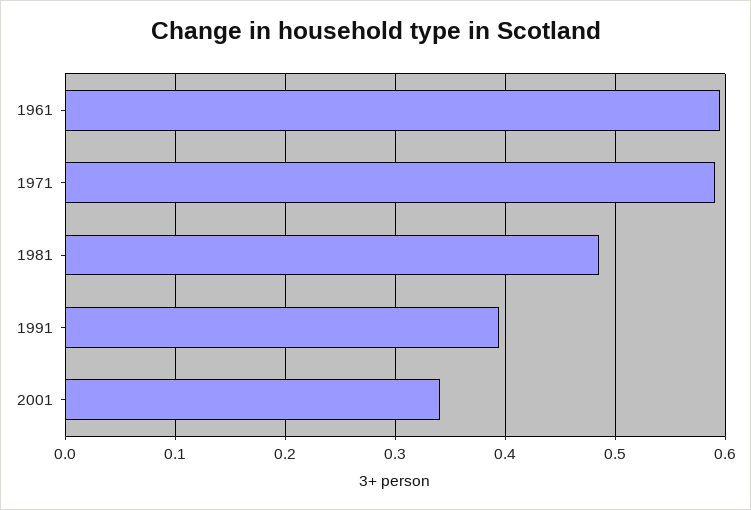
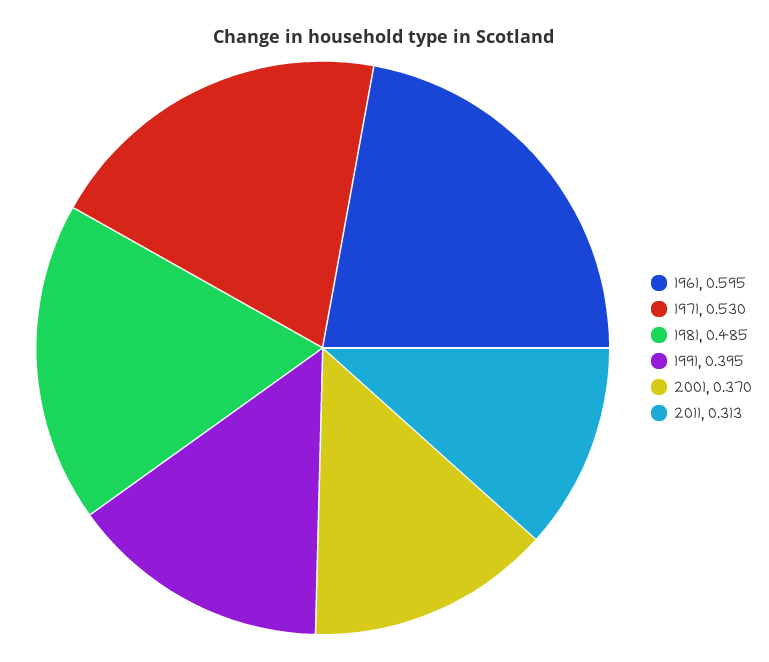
1971: 0.59 -> 0.53
2001: 0.34 -> 0.37
2011: none -> 0.313

